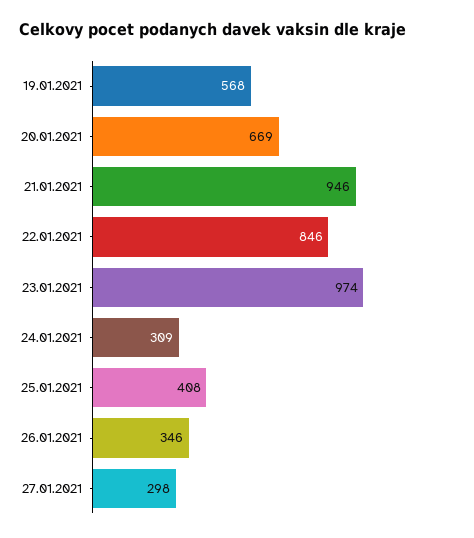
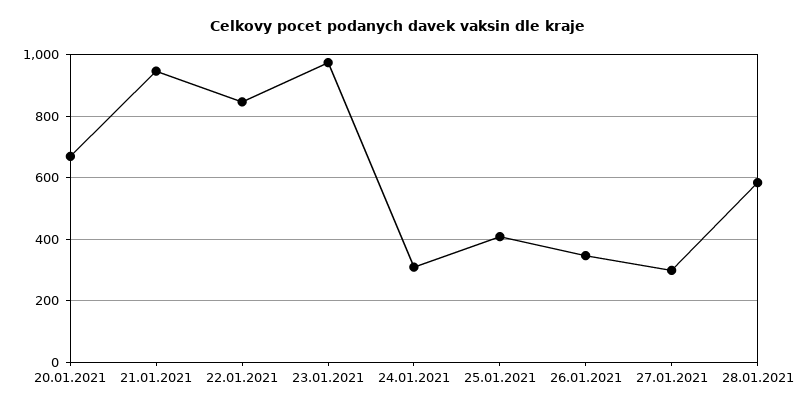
19.01.2021: 568 -> none
28.01.2021: none -> 580

